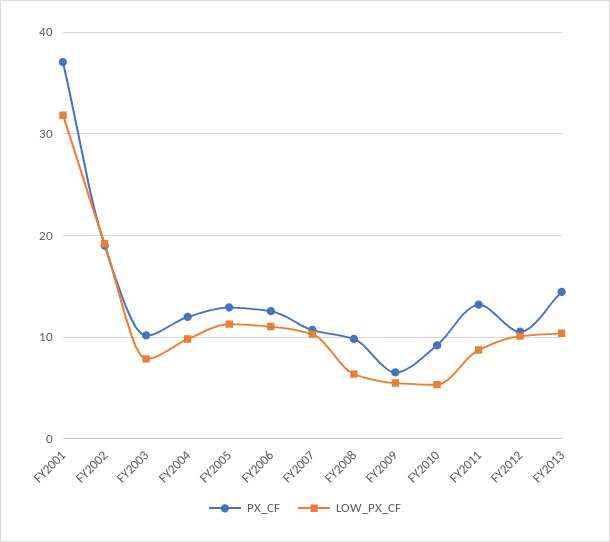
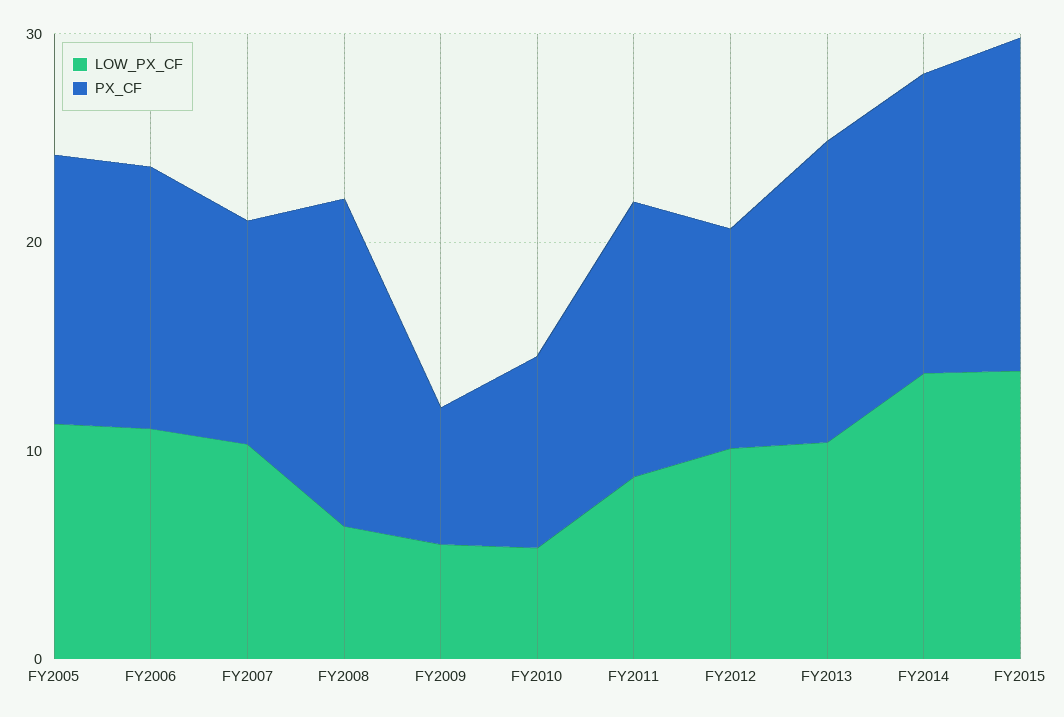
PX_CF, FY2001: 37 -> none
LOW_PX_CF, FY2001: 32 -> none
PX_CF, FY2002: 19 -> none
LOW_PX_CF, FY2002: 19 -> none
PX_CF, FY2003: 10 -> none
LOW_PX_CF, FY2003: 8 -> none
PX_CF, FY2004: 12 -> none
LOW_PX_CF, FY2004: 10 -> none
PX_CF, FY2008: 10 -> 16
LOW_PX_CF, FY2014: none -> 14
PX_CF, FY2014: none -> 14
LOW_PX_CF, FY2015: none -> 14
PX_CF, FY2015: none -> 16

